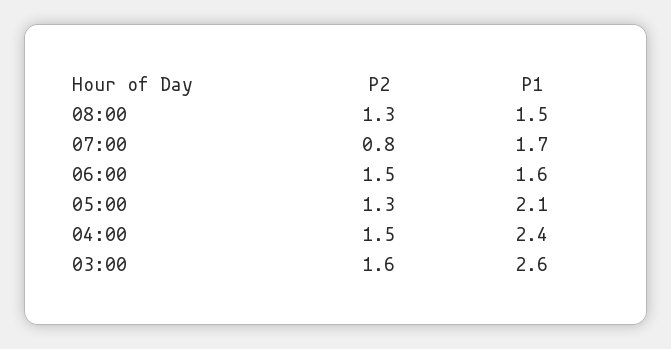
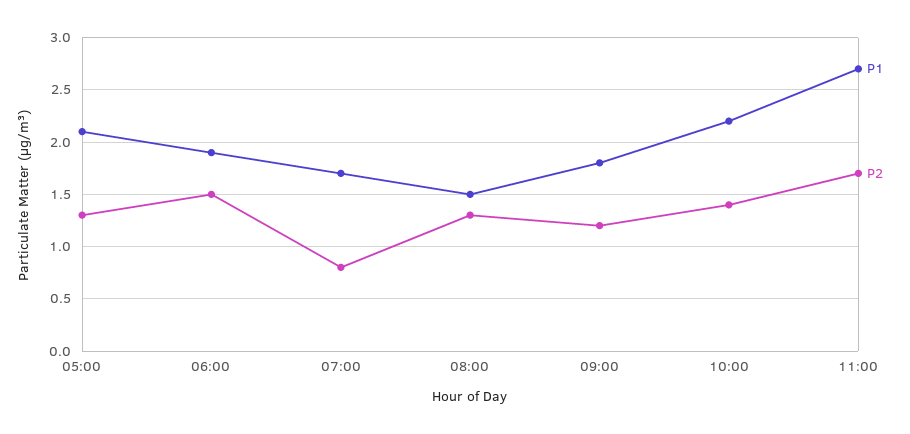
P1, 06:00: 1.6 -> 1.9
P2, 04:00: 1.5 -> none
P1, 04:00: 2.4 -> none
P2, 03:00: 1.6 -> none
P1, 03:00: 2.6 -> none
P1, 09:00: none -> 1.8
P2, 09:00: none -> 1.2
P1, 10:00: none -> 2.2
P2, 10:00: none -> 1.4
P1, 11:00: none -> 2.7
P2, 11:00: none -> 1.7

